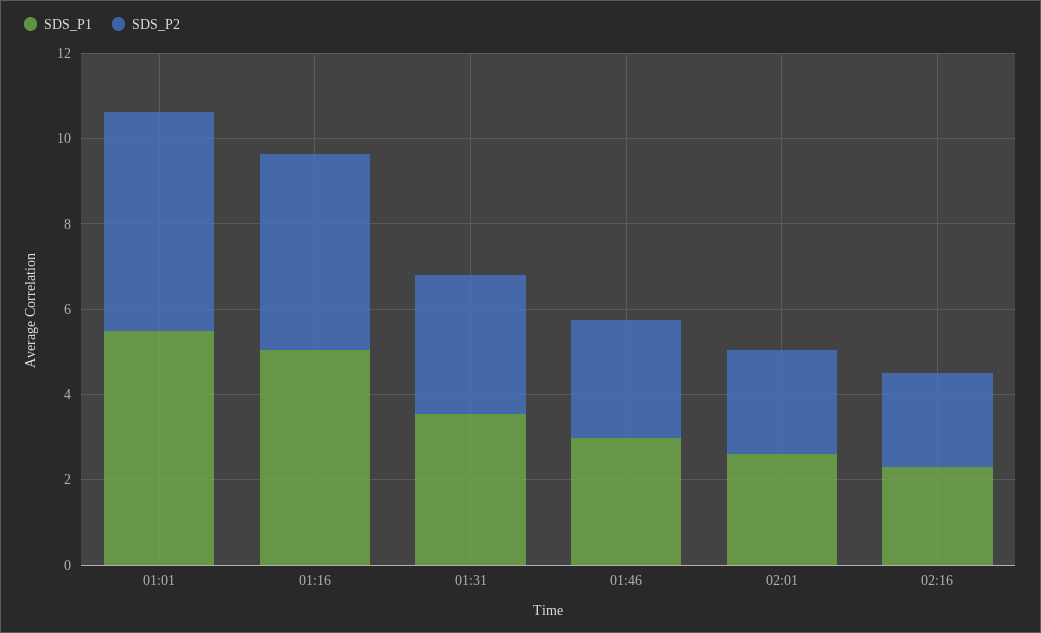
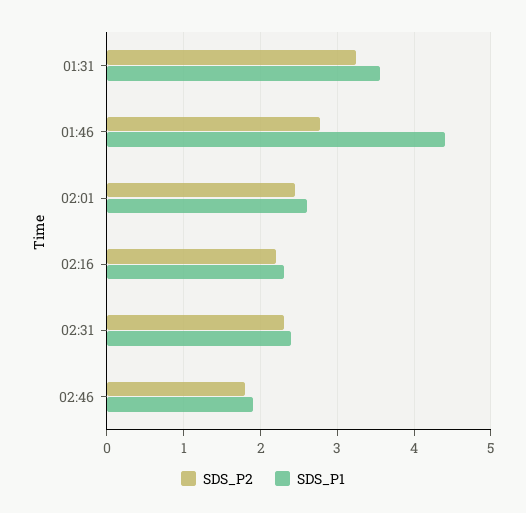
SDS_P1, 01:01: 5.5 -> none
SDS_P2, 01:01: 5 -> none
SDS_P1, 01:16: 5 -> none
SDS_P2, 01:16: 4.5 -> none
SDS_P1, 01:46: 3 -> 4.4
SDS_P2, 02:31: none -> 2.3
SDS_P1, 02:31: none -> 2.4
SDS_P2, 02:46: none -> 1.8
SDS_P1, 02:46: none -> 1.9

